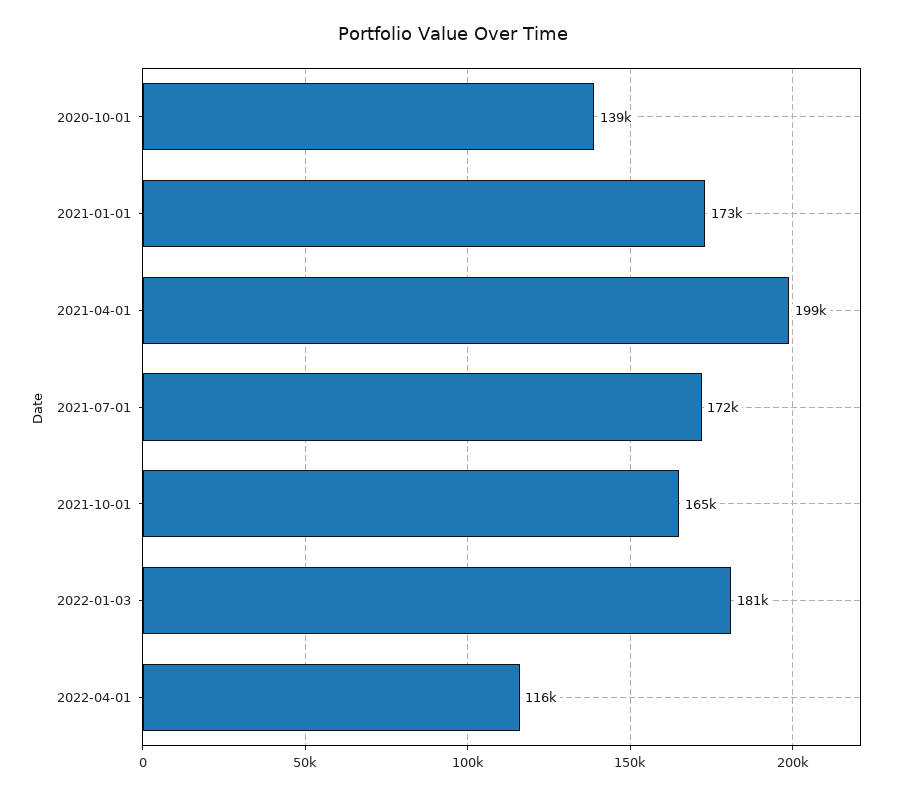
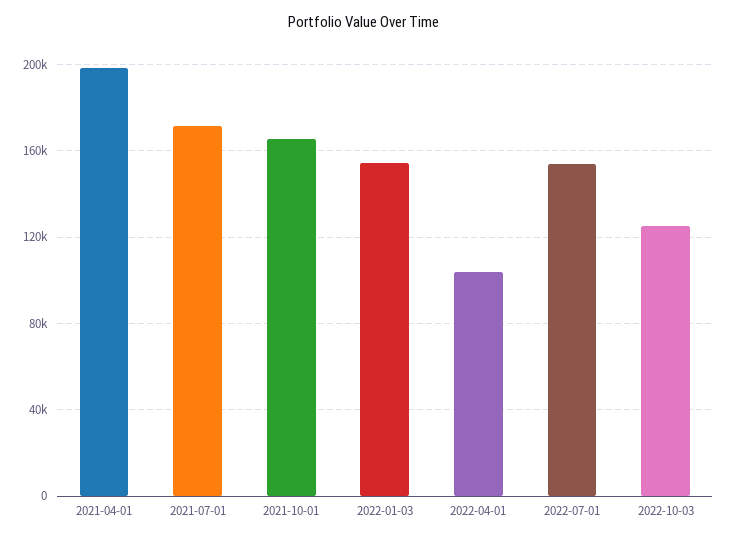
2020-10-01: 139000 -> none
2021-01-01: 173000 -> none
2022-01-03: 181000 -> 155000
2022-04-01: 116000 -> 105000
2022-07-01: none -> 155000
2022-10-03: none -> 125000

